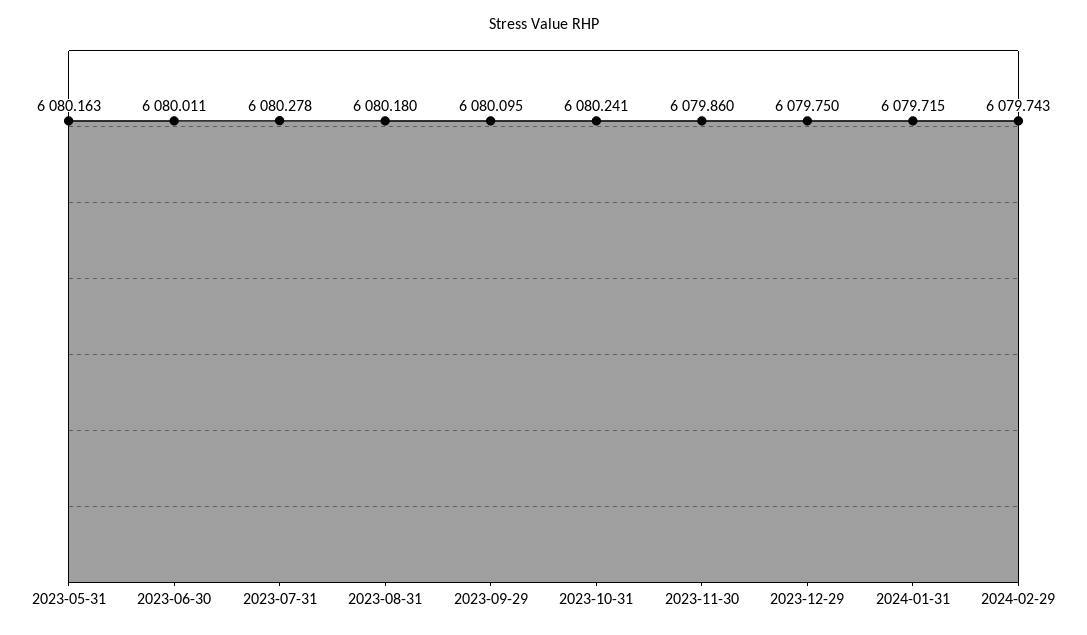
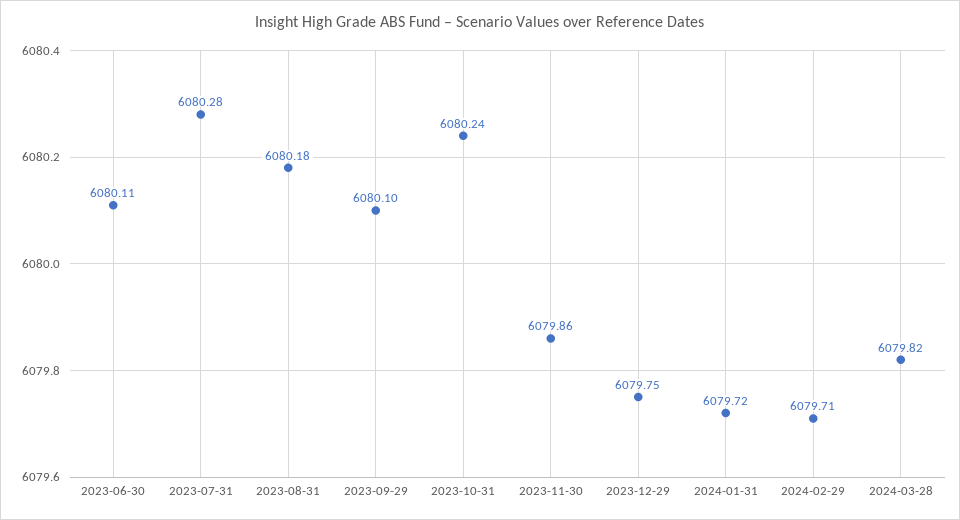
2023-05-31: 6080.163 -> none
2023-06-30: 6080.011 -> 6080.11
2024-02-29: 6079.743 -> 6079.71
2024-03-28: none -> 6079.82

